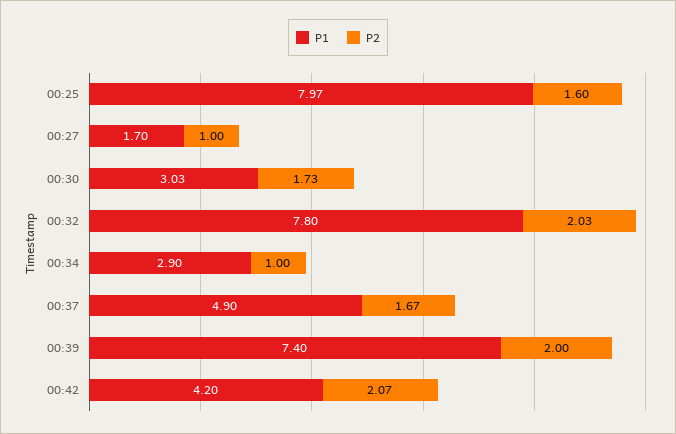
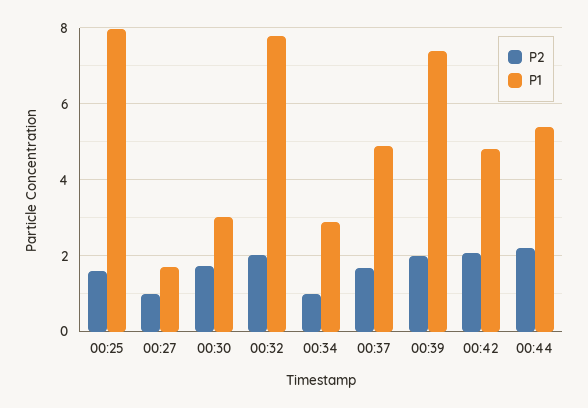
P1, 00:42: 4.2 -> 4.8
P2, 00:44: none -> 2.2
P1, 00:44: none -> 5.4

